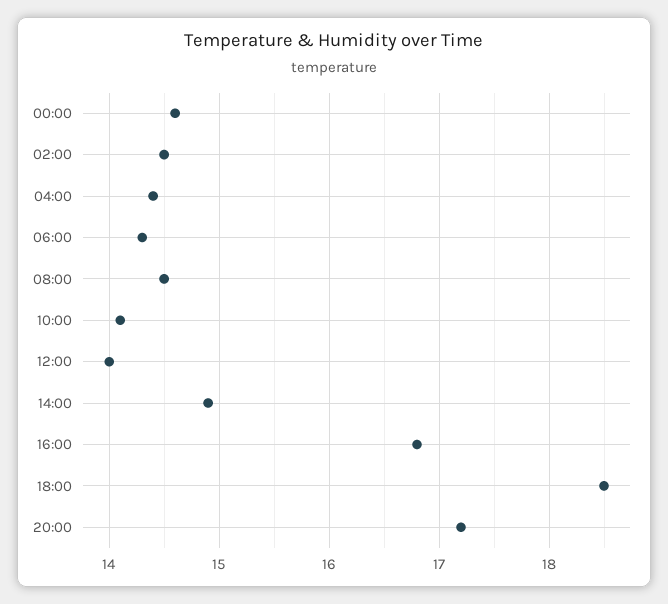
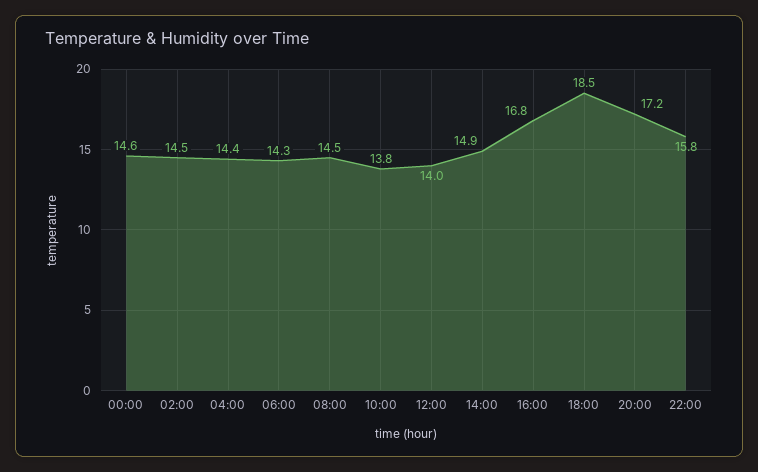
10:00: 14.1 -> 13.8
22:00: none -> 15.8

